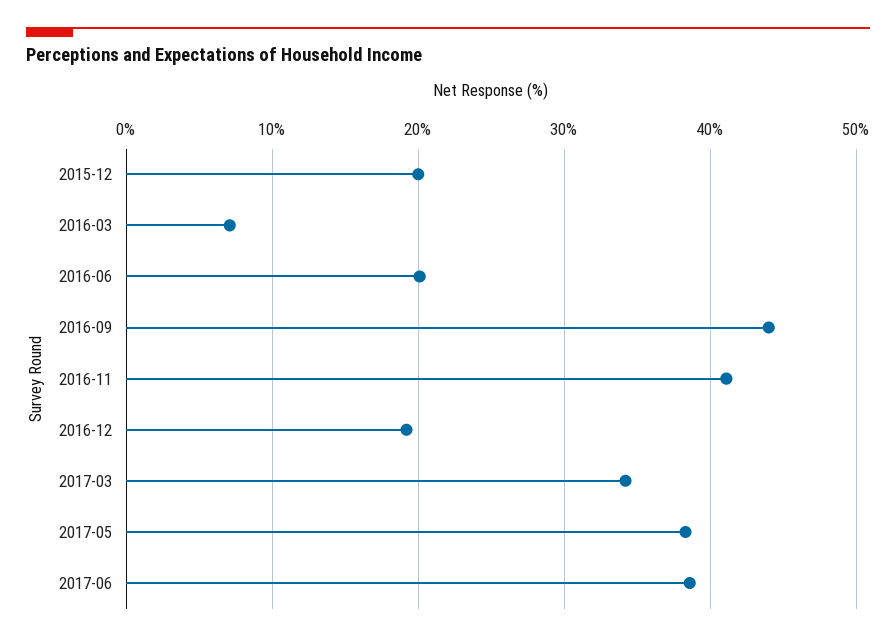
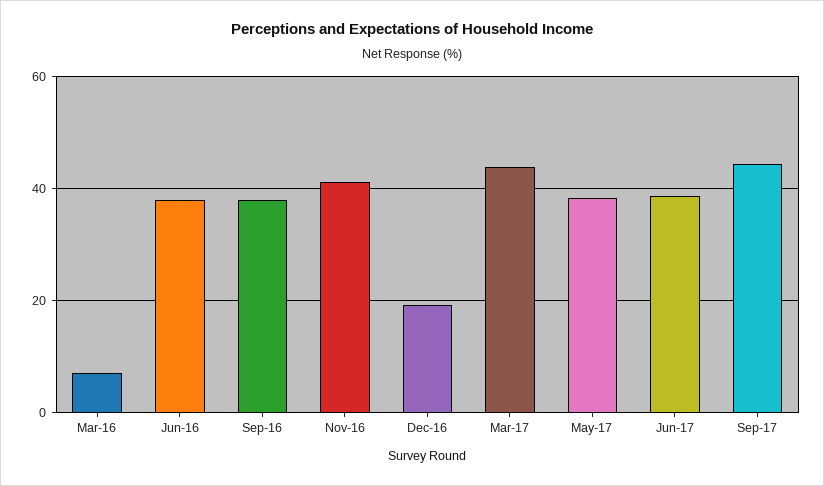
2015-12: 20 -> none
2016-06: 20 -> 38
2016-09: 44 -> 38
2017-03: 34 -> 44
Sep-17: none -> 44

